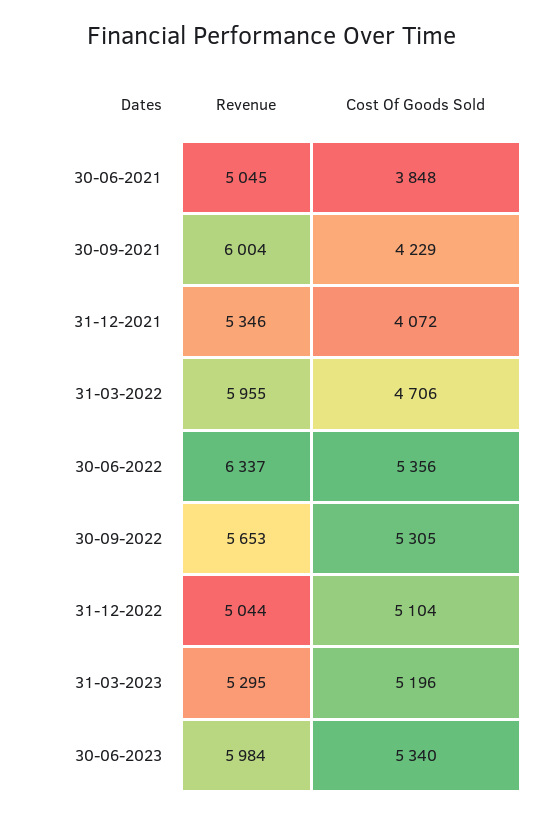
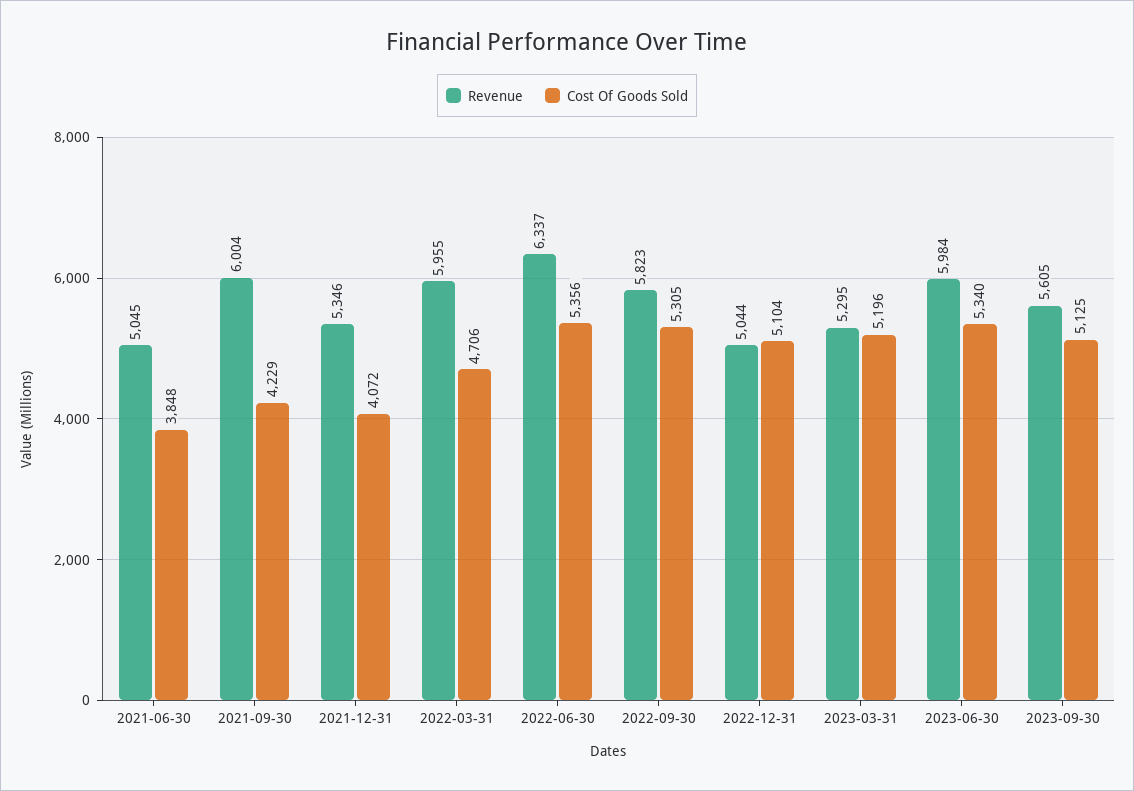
Revenue, 30-09-2022: 5653 -> 5823
Revenue, 2023-09-30: none -> 5605
Cost Of Goods Sold, 2023-09-30: none -> 5125

